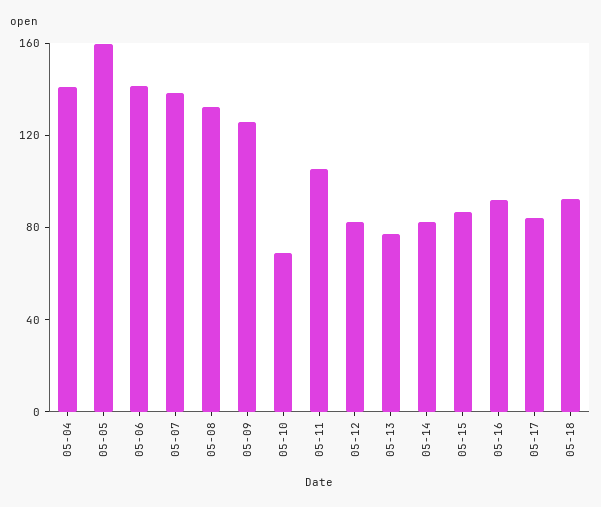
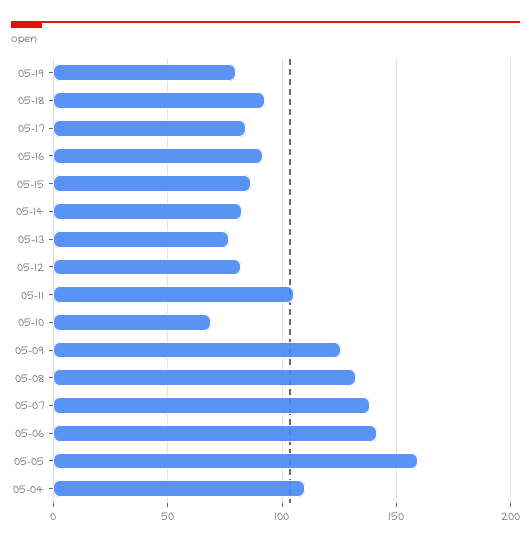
05-04: 140 -> 110
05-19: none -> 80

